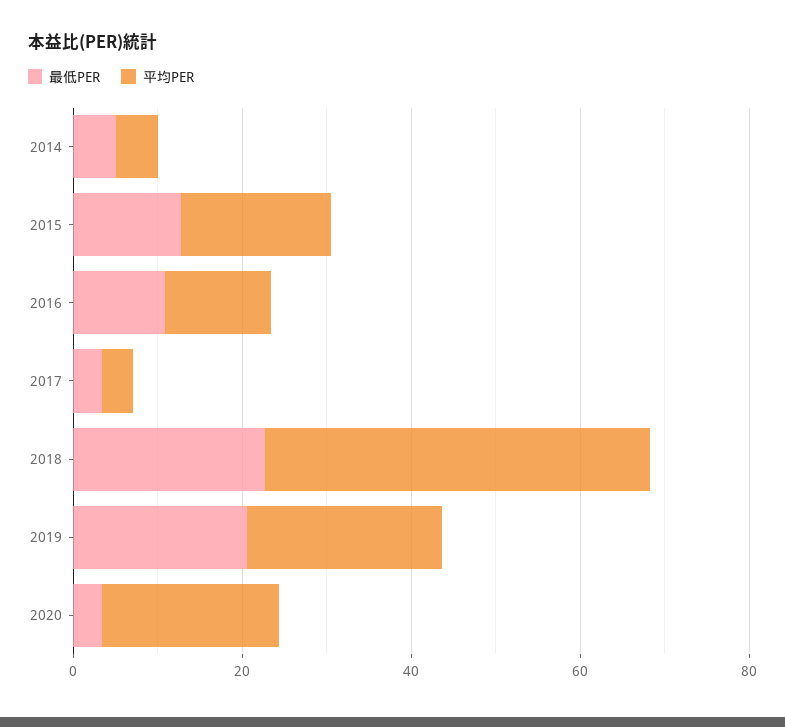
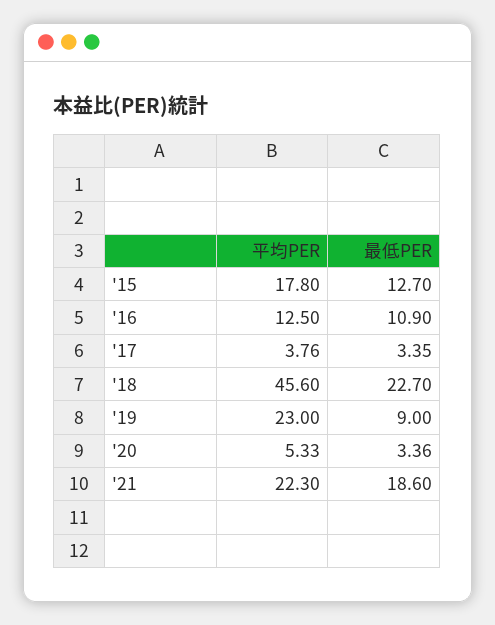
最低PER, 2014: 5 -> none
平均PER, 2014: 5 -> none
最低PER, 2019: 20 -> 9
平均PER, 2020: 20 -> 5.33
平均PER, '21: none -> 22.3
最低PER, '21: none -> 18.6

